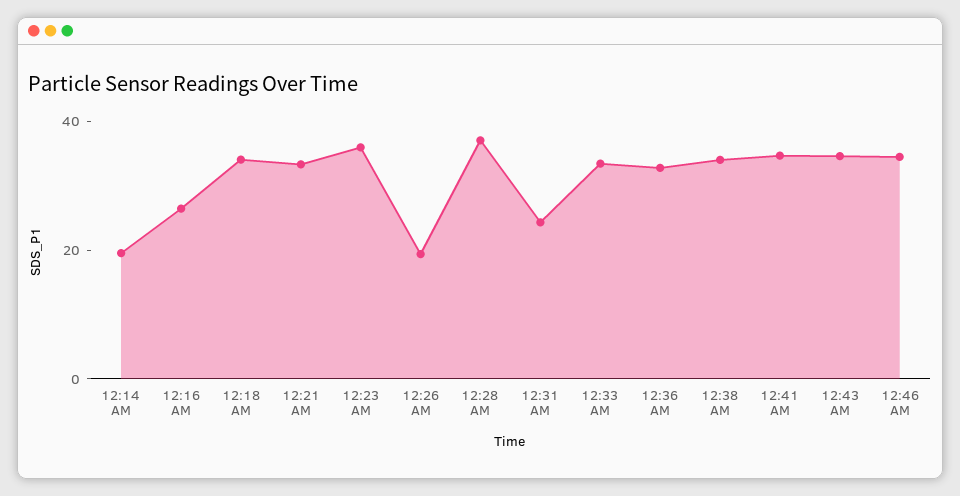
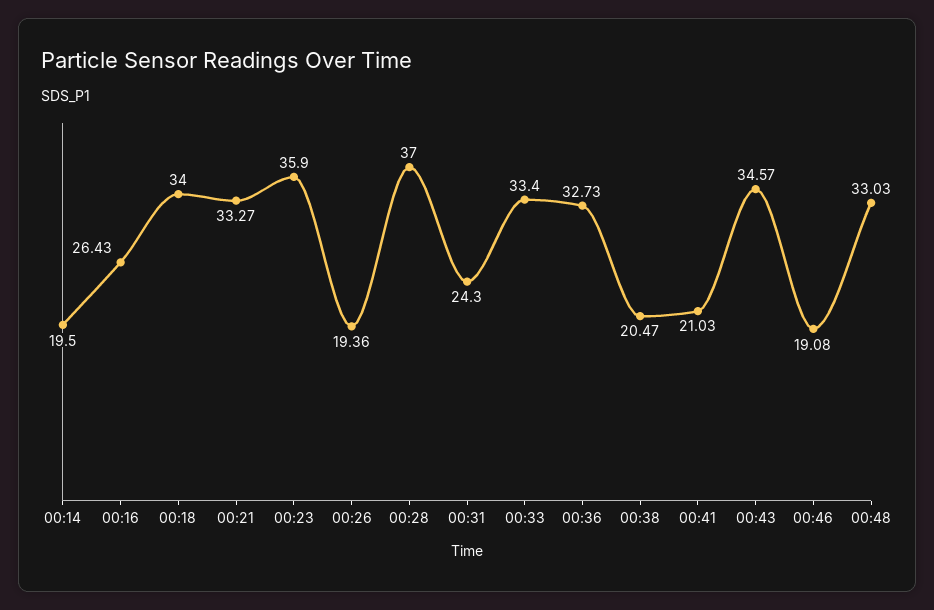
12:38 AM: 35 -> 20.47
12:41 AM: 35 -> 21.03
12:46 AM: 35 -> 19.08
00:48: none -> 33.03

